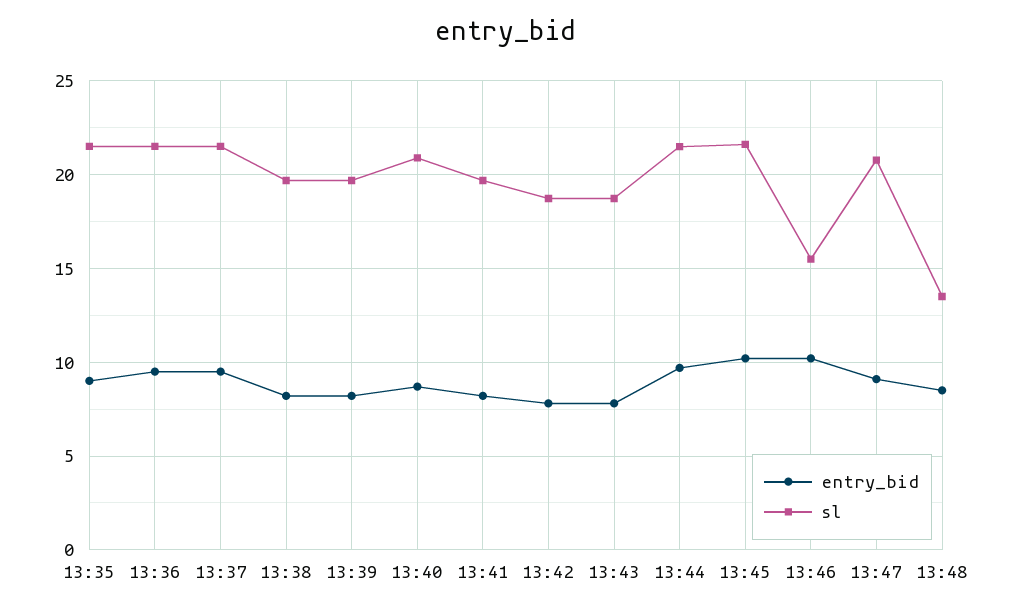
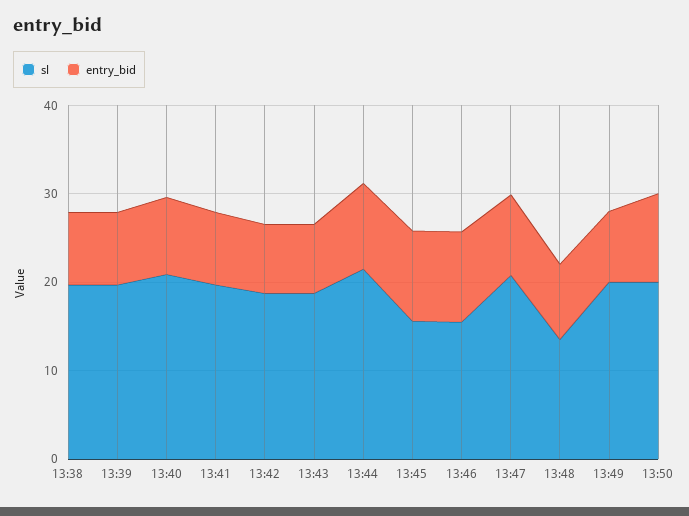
entry_bid, 13:35: 9 -> none
sl, 13:35: 21.5 -> none
entry_bid, 13:36: 9.5 -> none
sl, 13:36: 21.5 -> none
entry_bid, 13:37: 9.5 -> none
sl, 13:37: 21.5 -> none
sl, 13:45: 21.5 -> 16
sl, 13:49: none -> 20
entry_bid, 13:49: none -> 8
sl, 13:50: none -> 20
entry_bid, 13:50: none -> 10

